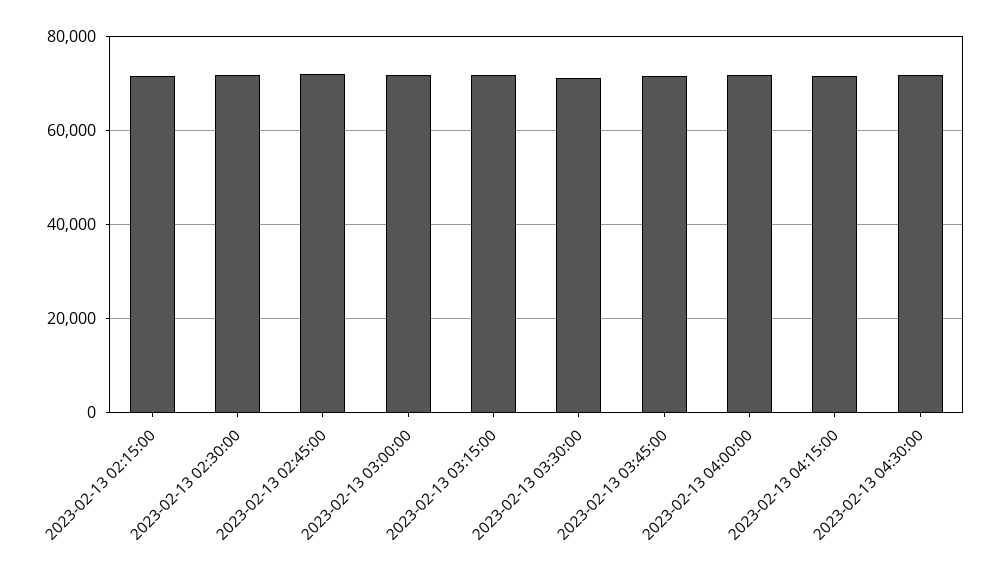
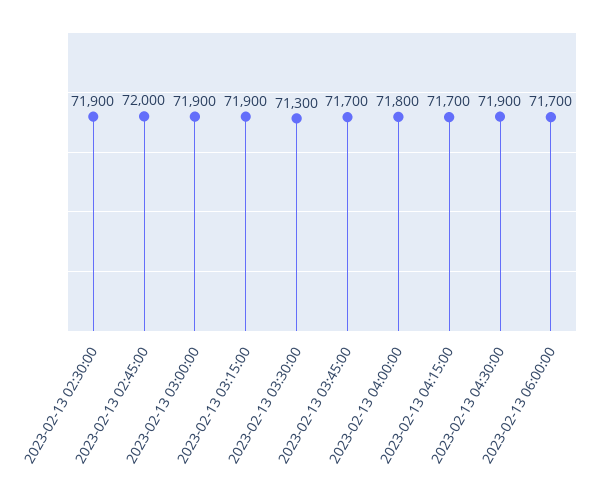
2023-02-13 02:15:00: 72000 -> none
2023-02-13 06:00:00: none -> 71700

